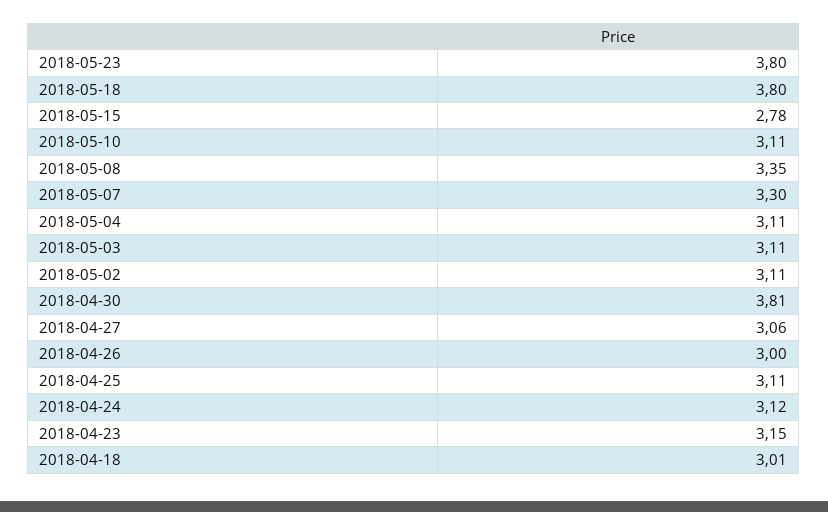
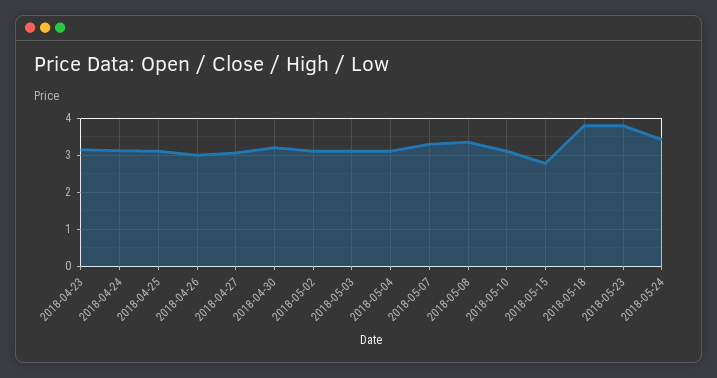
2018-04-30: 3.81 -> 3.2
2018-04-18: 3.01 -> none
2018-05-24: none -> 3.4

